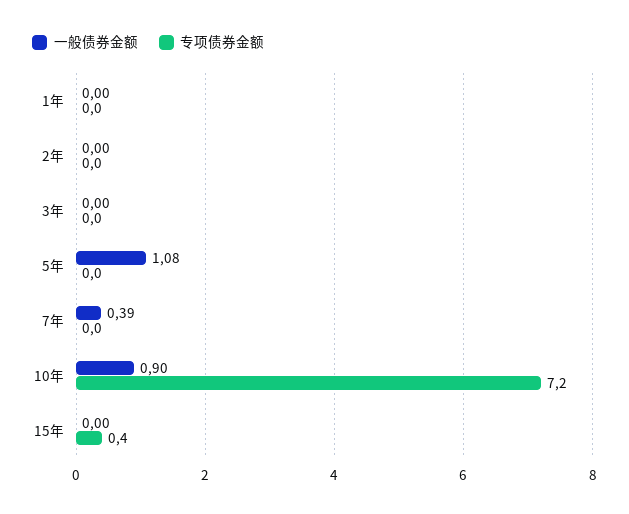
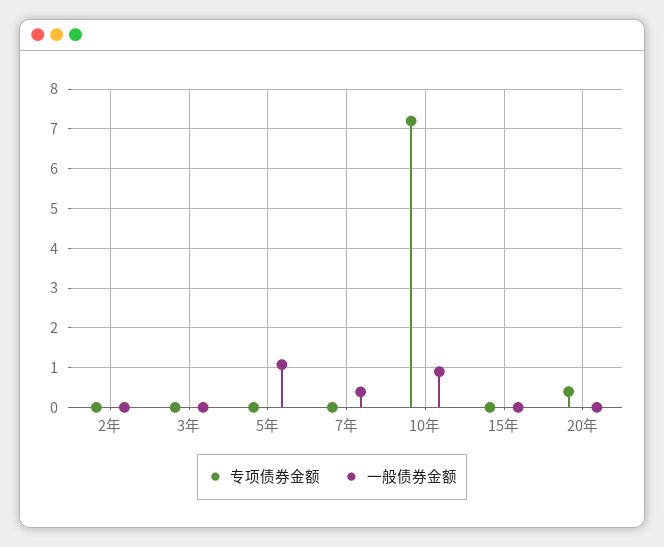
一般债券金额, 1年: 0 -> none
专项债券金额, 1年: 0 -> none
专项债券金额, 15年: 0.4 -> 0
专项债券金额, 20年: none -> 0.4
一般债券金额, 20年: none -> 0

